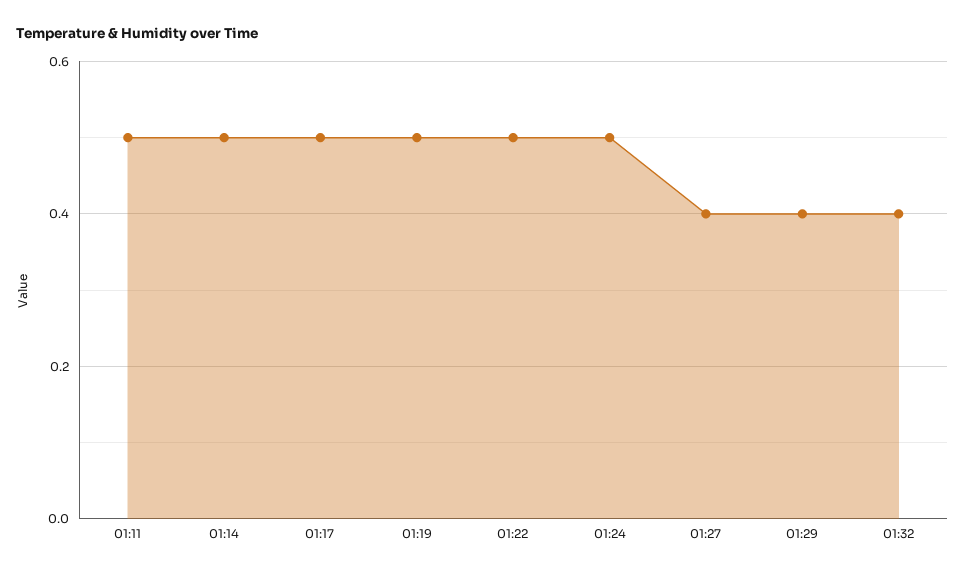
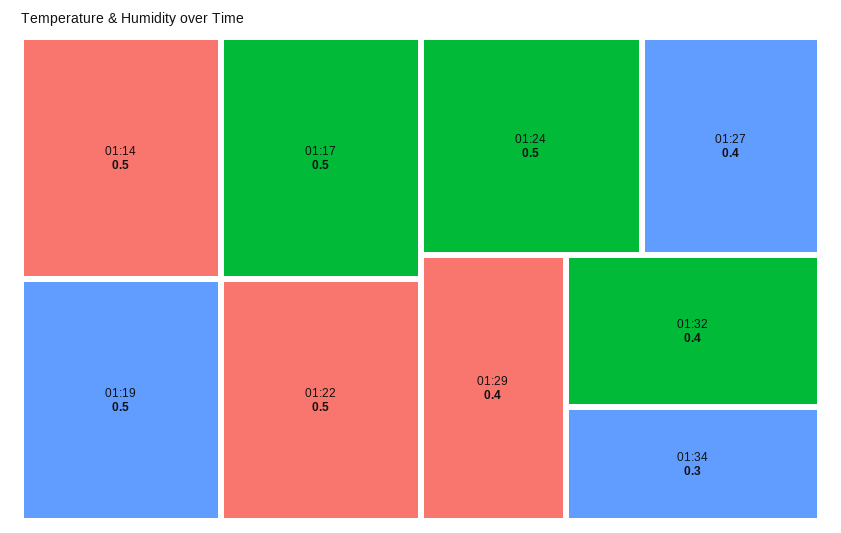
01:11: 0.5 -> none
01:34: none -> 0.3

